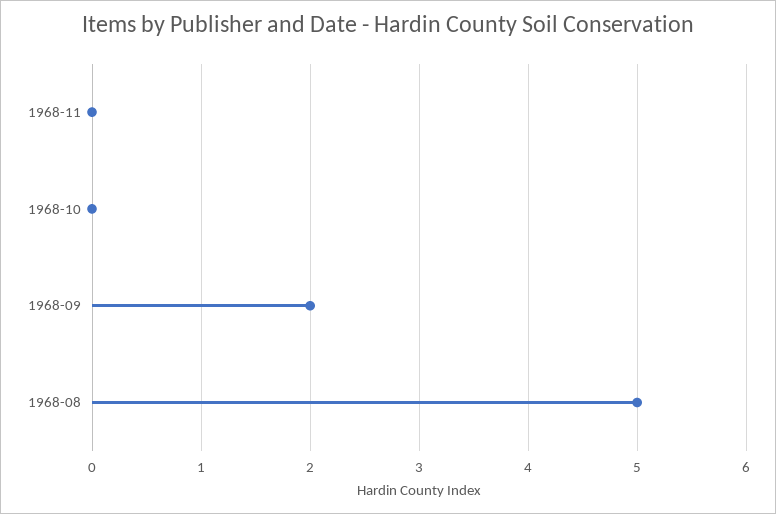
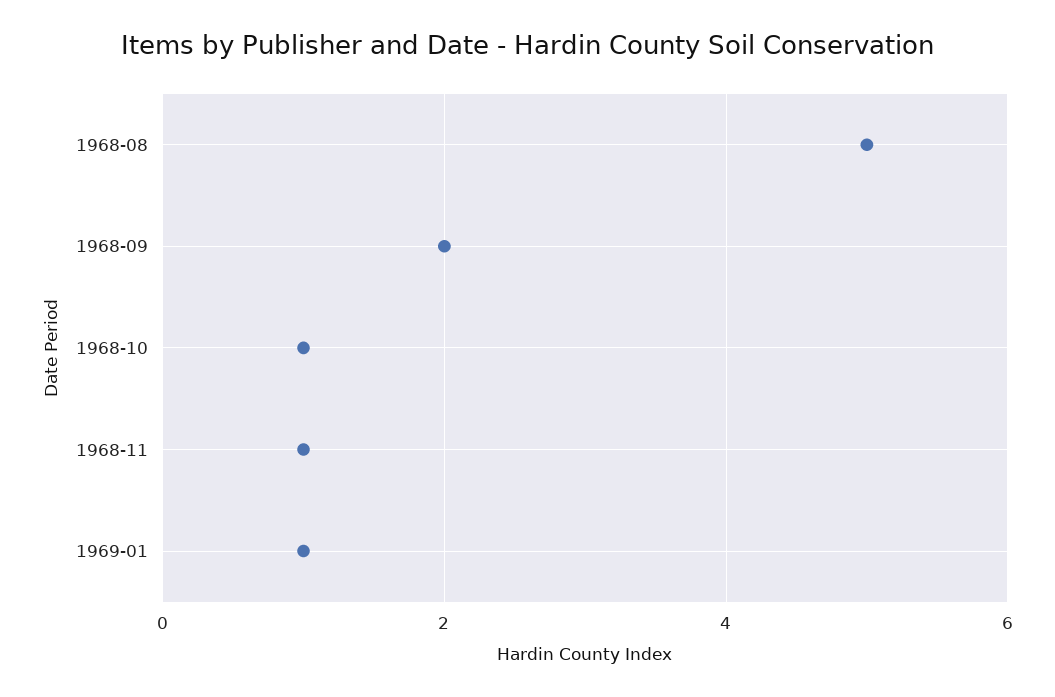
1968-11: 0 -> 1
1968-10: 0 -> 1
1969-01: none -> 1

